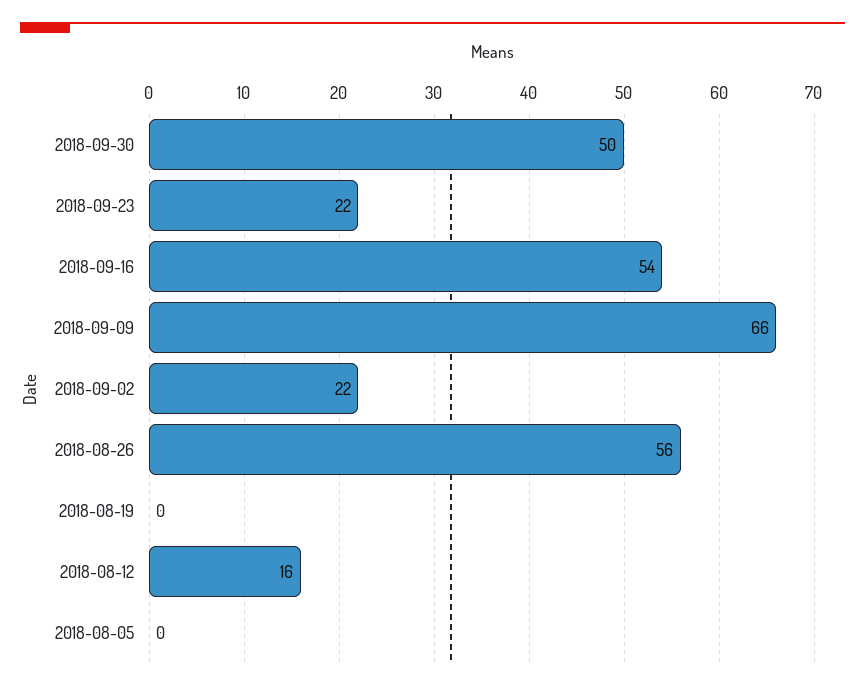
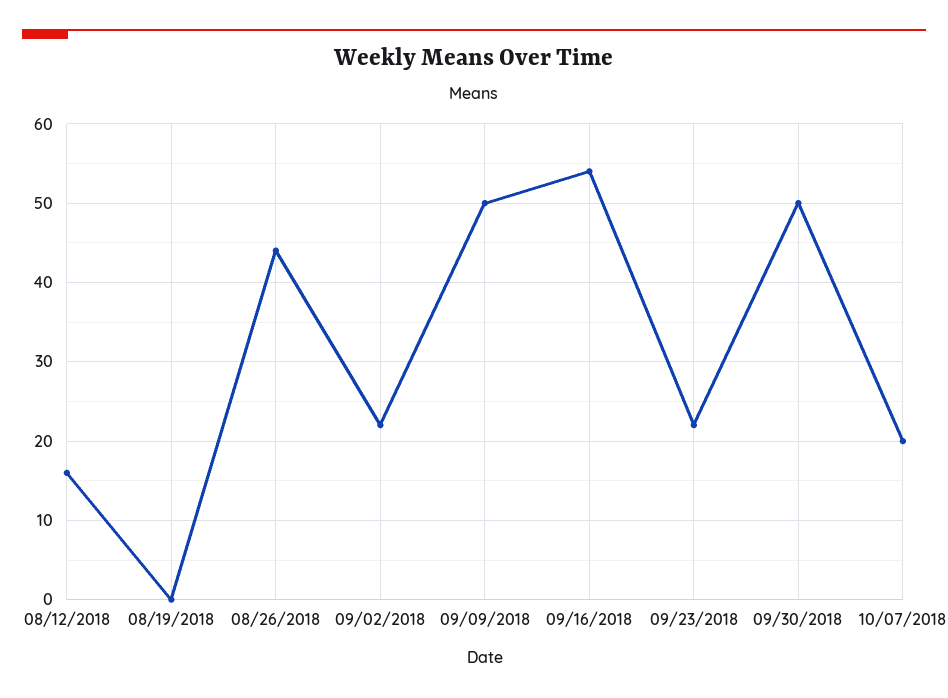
2018-09-09: 66 -> 50
2018-08-26: 56 -> 44
2018-08-05: 0 -> none
10/07/2018: none -> 20

